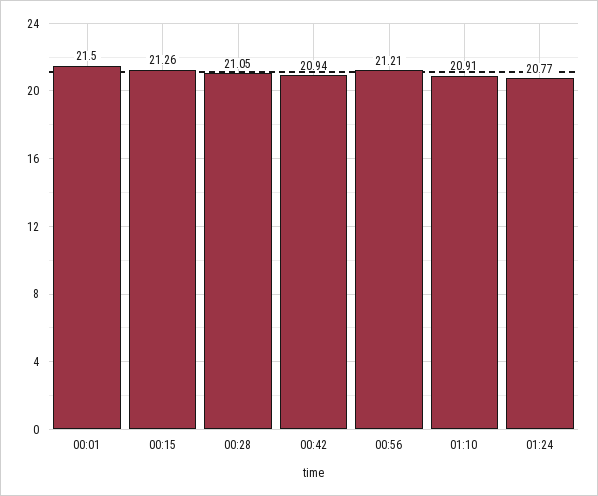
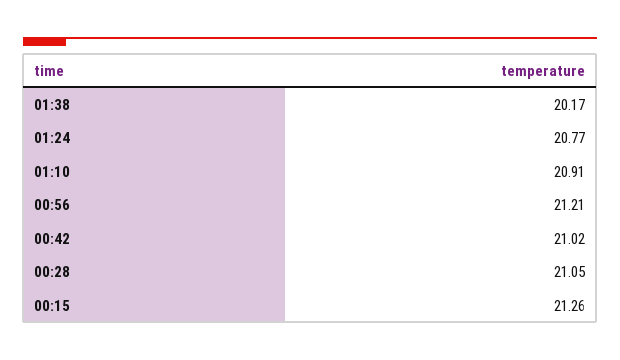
00:01: 21.5 -> none
00:42: 20.94 -> 21.02
01:38: none -> 20.17

